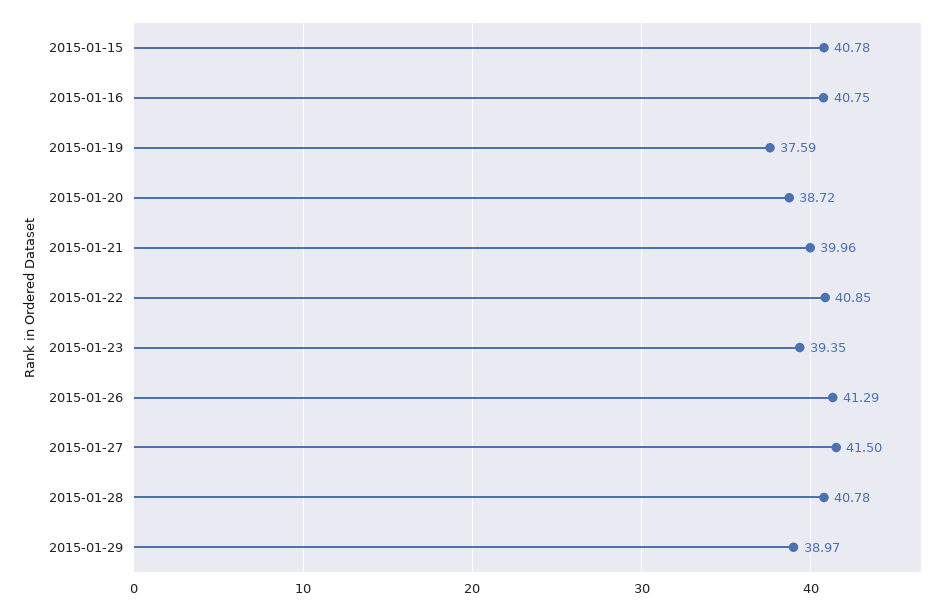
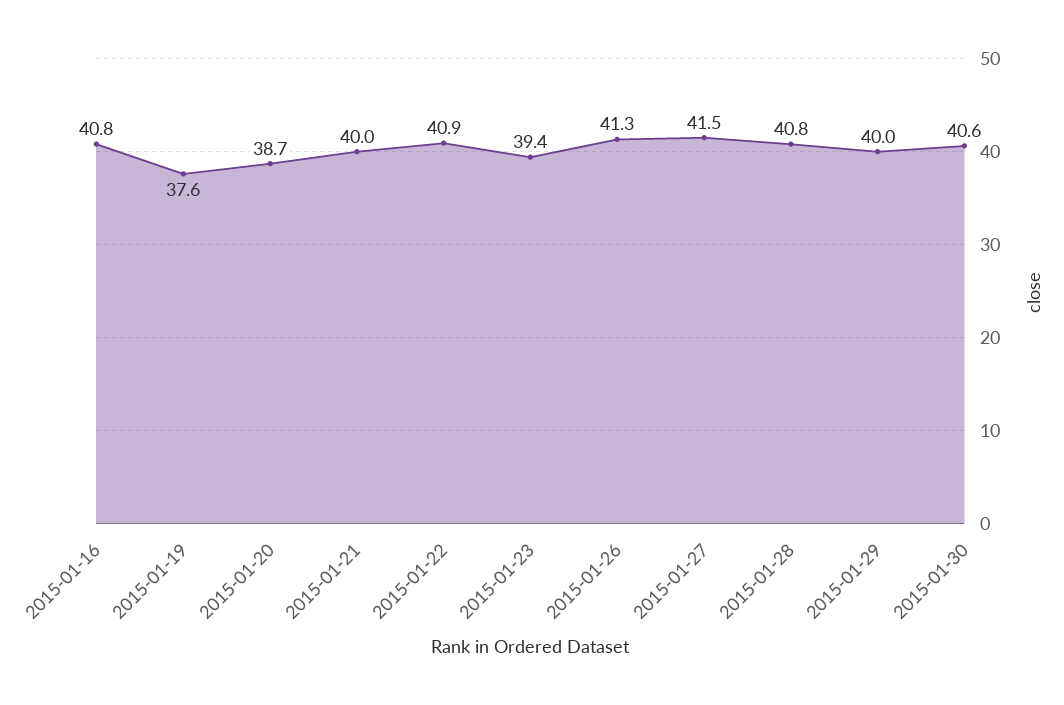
2015-01-15: 40.78 -> none
2015-01-29: 38.97 -> 40
2015-01-30: none -> 40.6

